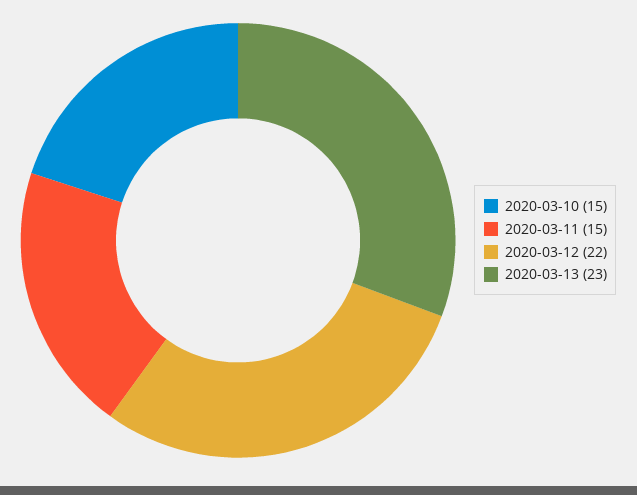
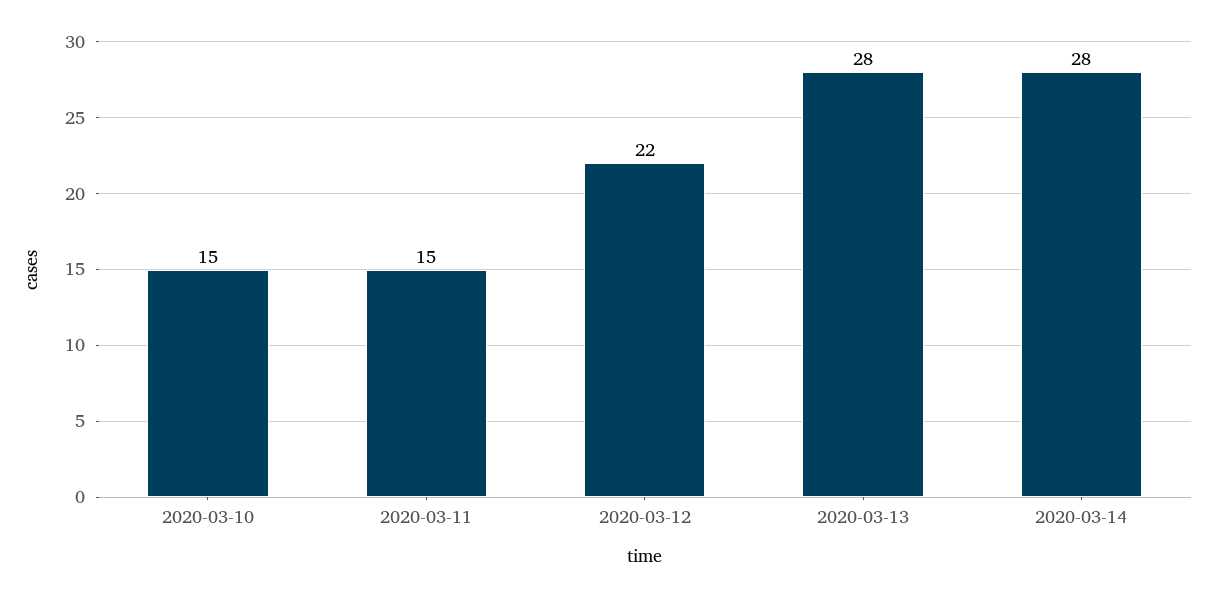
2020-03-13: 23 -> 28
2020-03-14: none -> 28

